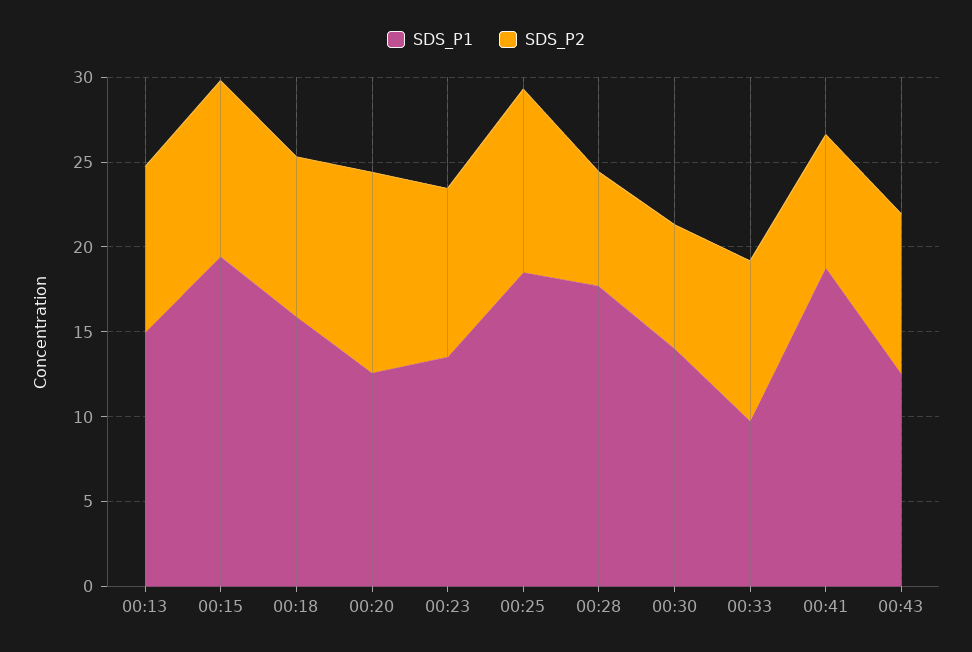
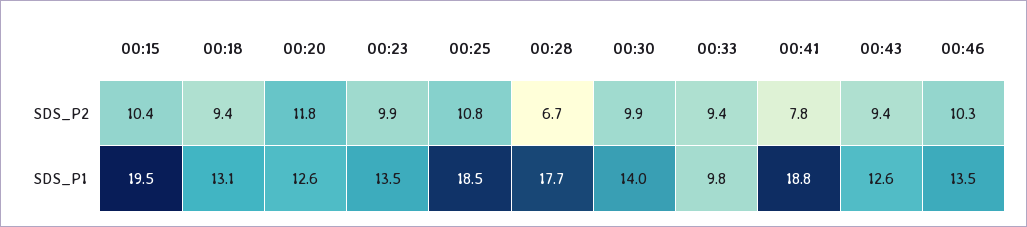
SDS_P1, 00:13: 15 -> none
SDS_P2, 00:13: 10 -> none
SDS_P1, 00:18: 16 -> 13.1
SDS_P2, 00:30: 7 -> 9.9
SDS_P2, 00:46: none -> 10.3
SDS_P1, 00:46: none -> 13.5

